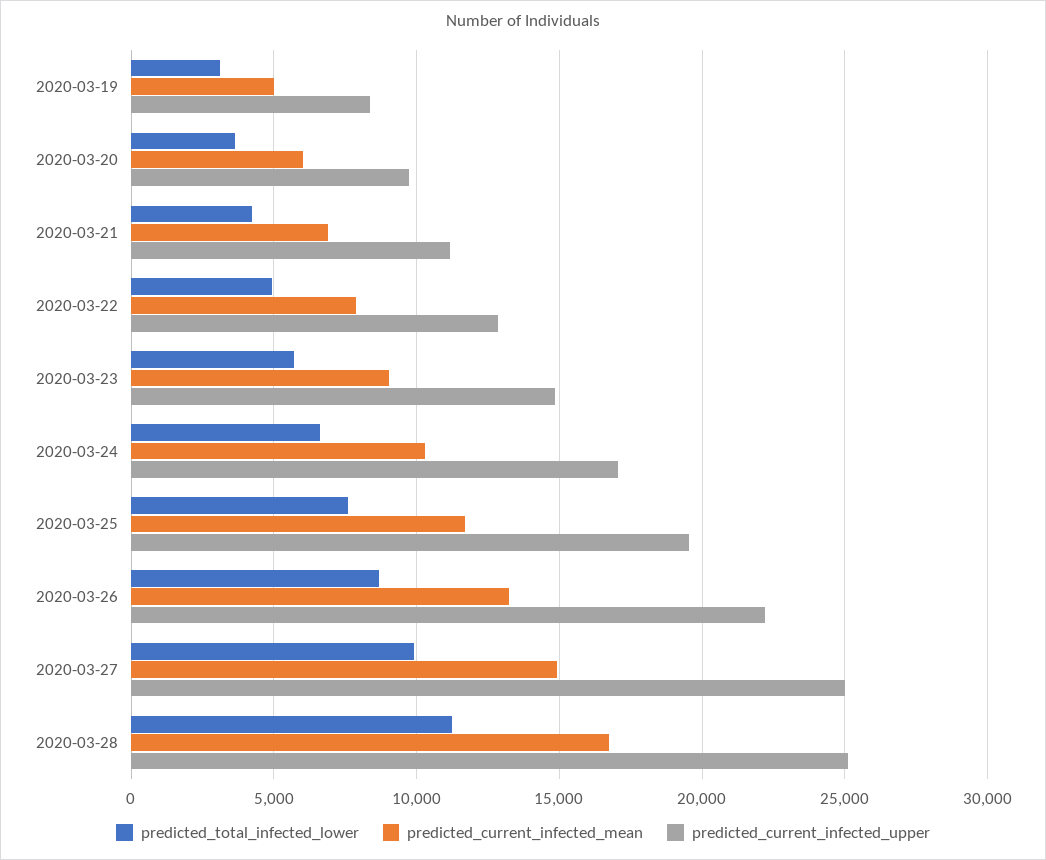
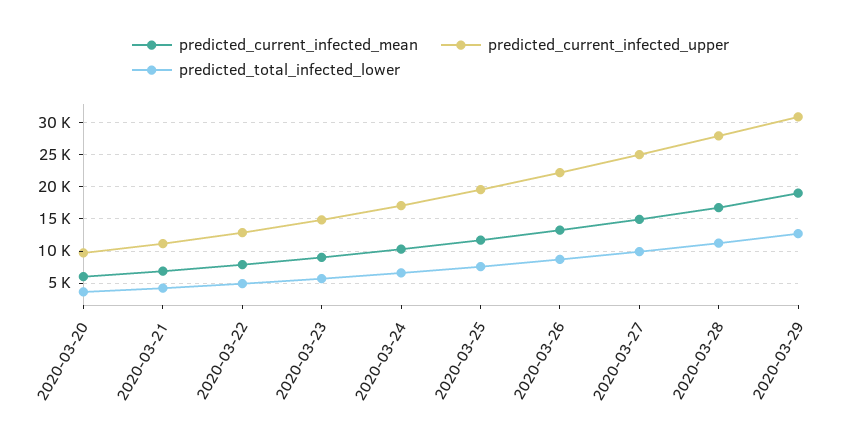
predicted_total_infected_lower, 2020-03-19: 3000 -> none
predicted_current_infected_mean, 2020-03-19: 5000 -> none
predicted_current_infected_upper, 2020-03-19: 8500 -> none
predicted_current_infected_upper, 2020-03-28: 25000 -> 28000
predicted_current_infected_mean, 2020-03-29: none -> 19000
predicted_current_infected_upper, 2020-03-29: none -> 31000
predicted_total_infected_lower, 2020-03-29: none -> 13000

